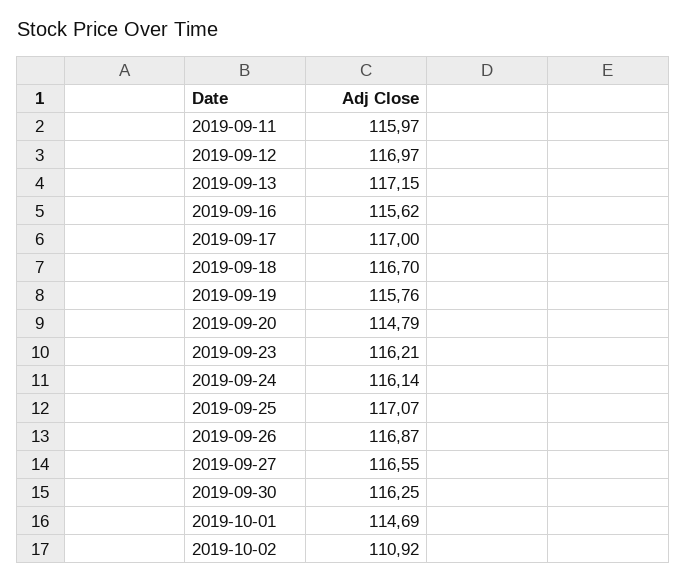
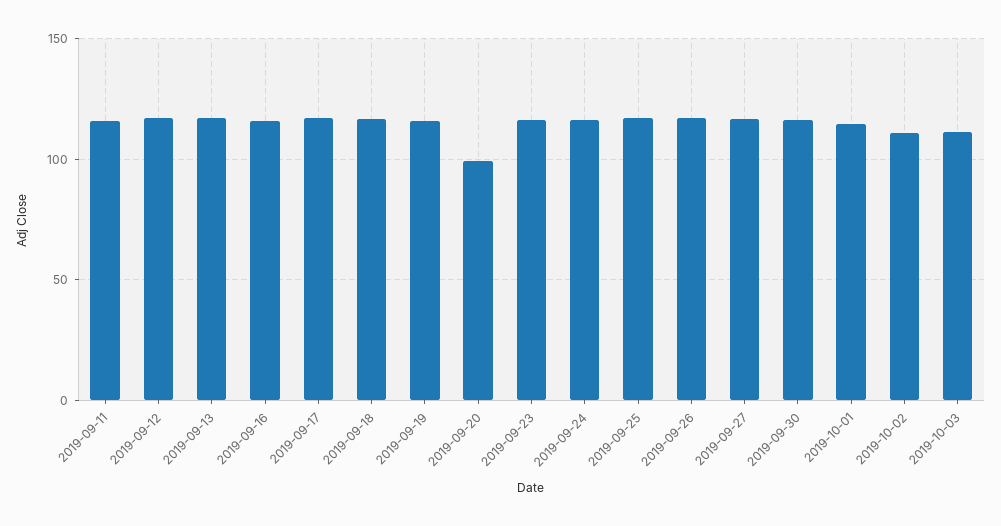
2019-09-20: 114.79 -> 100
2019-10-03: none -> 110

